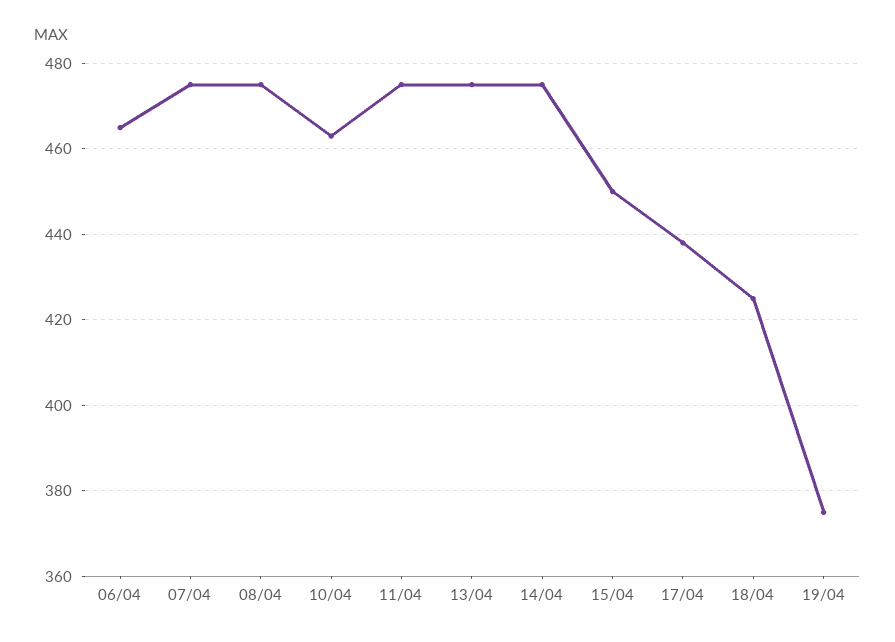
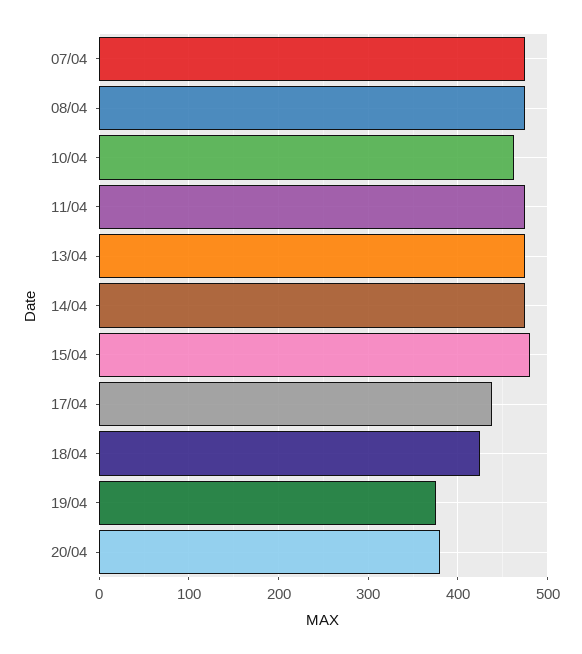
06/04: 465 -> none
15/04: 450 -> 480
20/04: none -> 380

